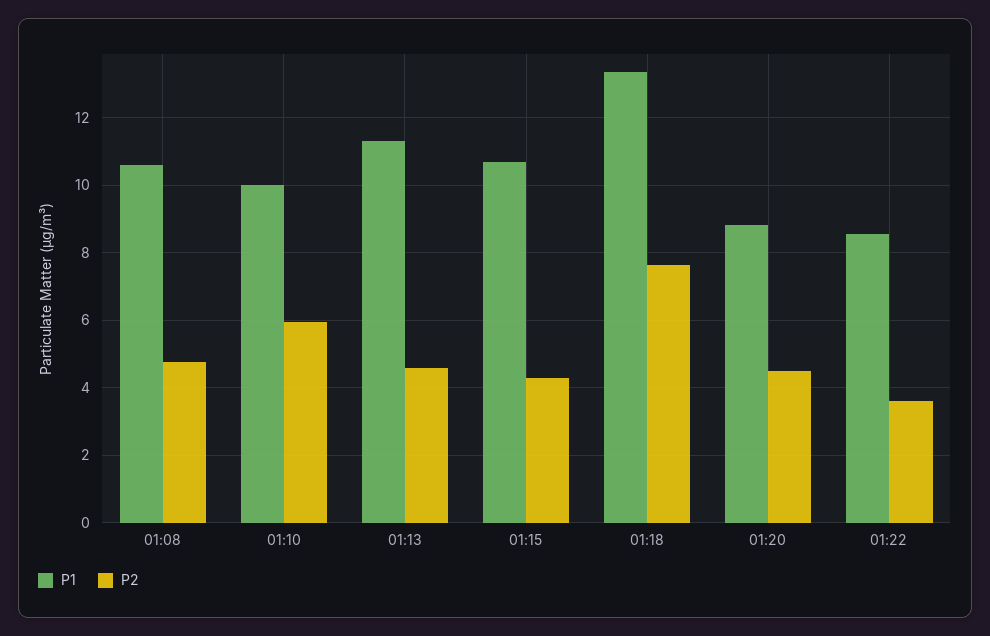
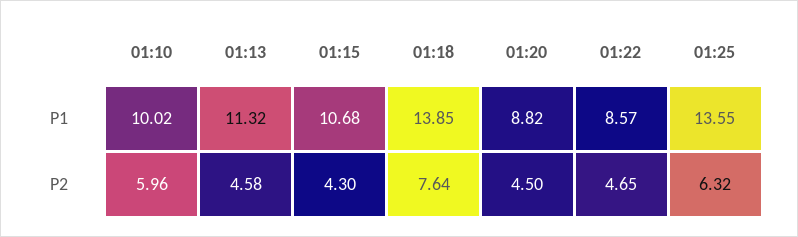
P1, 01:08: 10.6 -> none
P2, 01:08: 4.8 -> none
P1, 01:18: 13.4 -> 13.85
P2, 01:22: 3.6 -> 4.65
P1, 01:25: none -> 13.55
P2, 01:25: none -> 6.32

